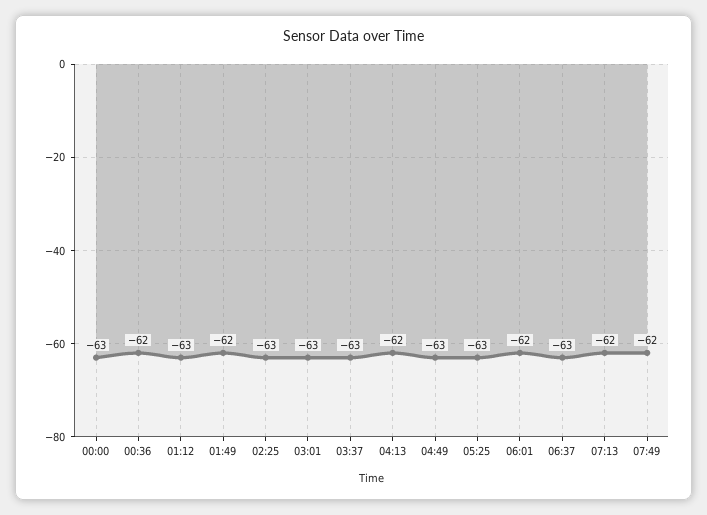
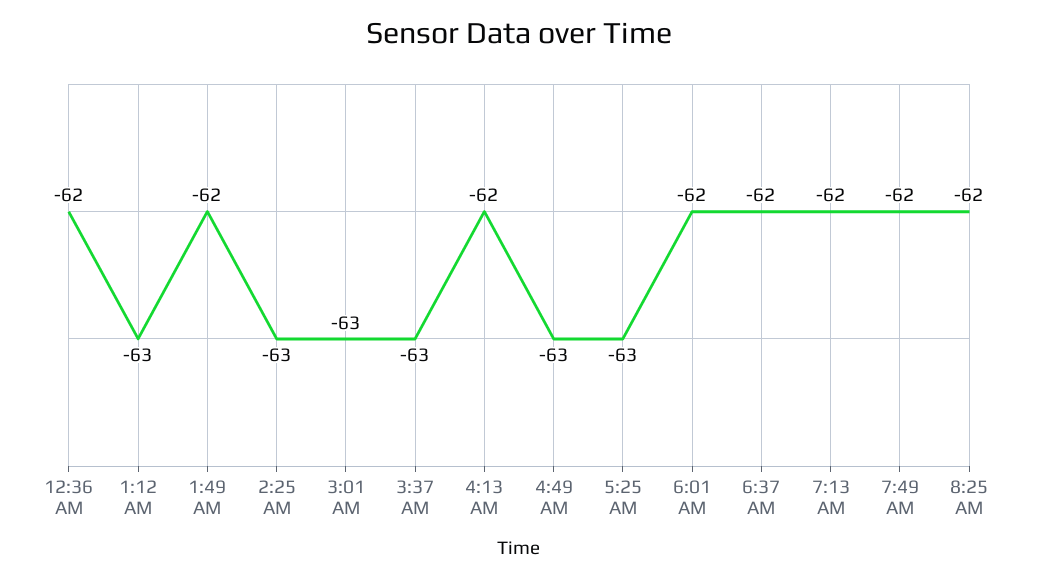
00:00: -63 -> none
06:37: -63 -> -62
8:25 AM: none -> -62

